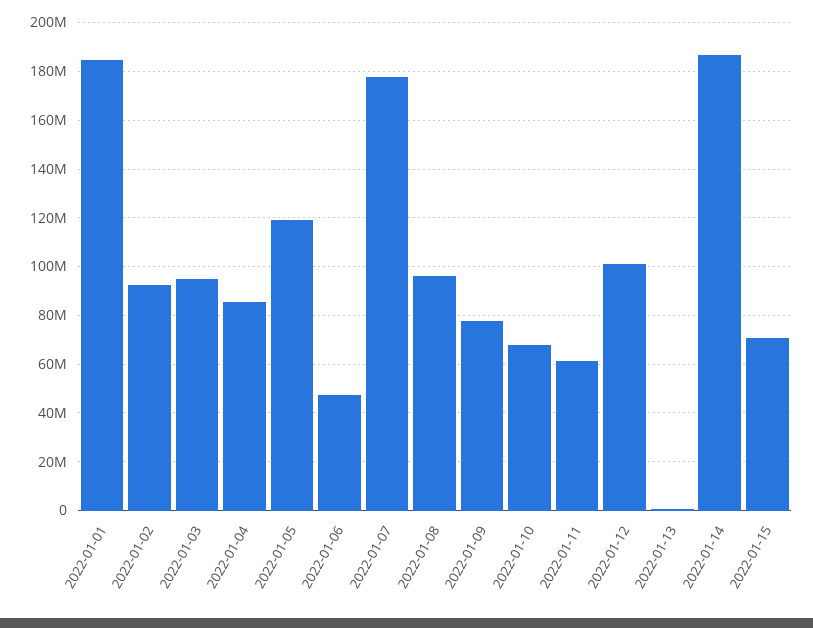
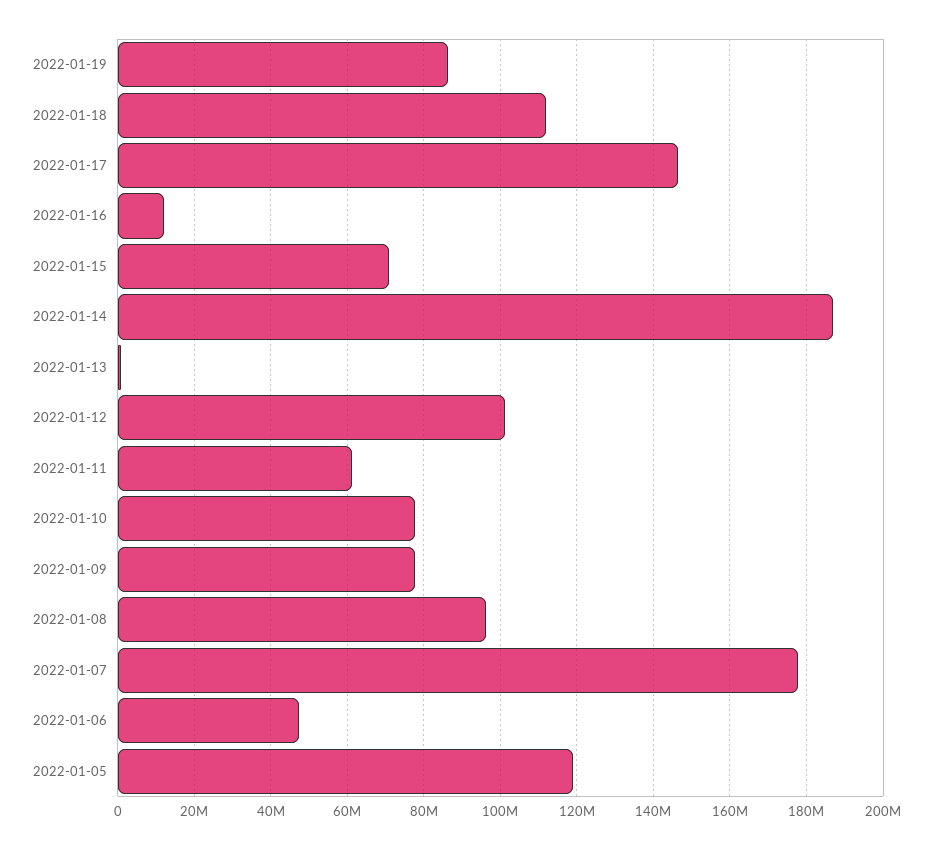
2022-01-01: 185000000 -> none
2022-01-02: 92500000 -> none
2022-01-03: 95000000 -> none
2022-01-04: 85000000 -> none
2022-01-10: 67500000 -> 78000000
2022-01-19: none -> 86000000
2022-01-18: none -> 112000000
2022-01-17: none -> 146000000
2022-01-16: none -> 12000000

